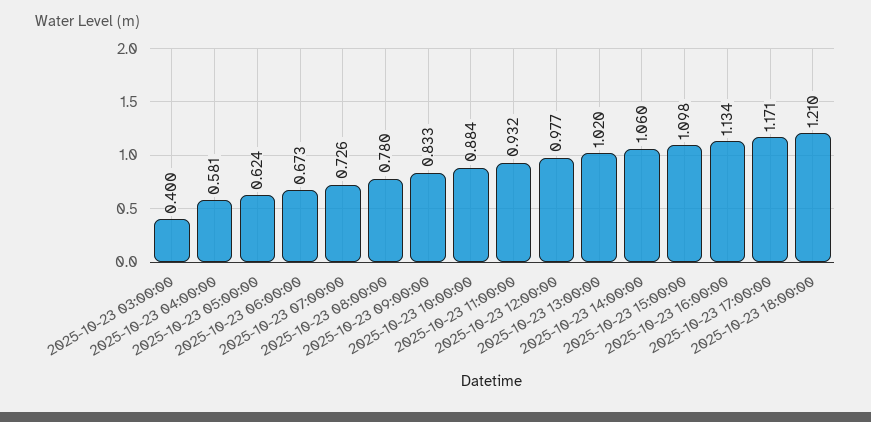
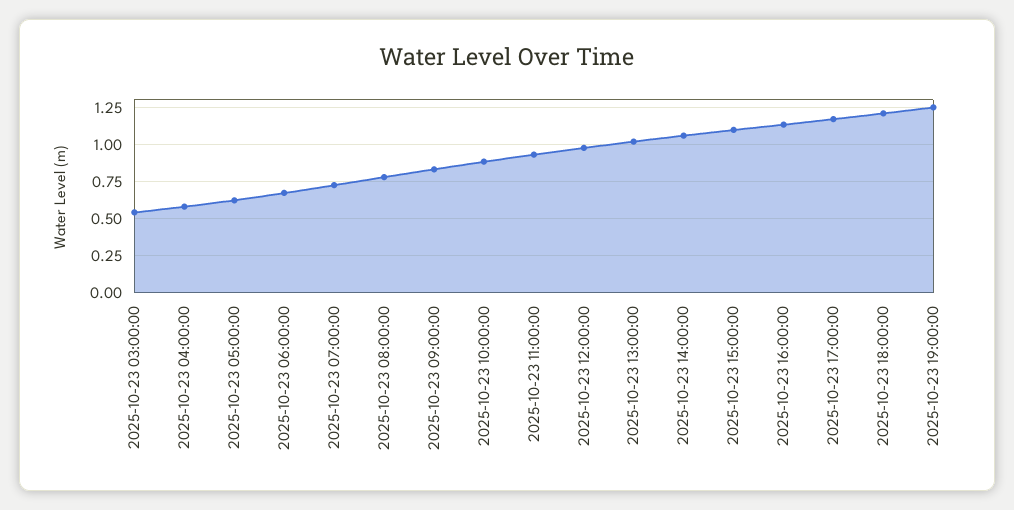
2025-10-23 03:00:00: 0.4 -> 0.55
2025-10-23 19:00:00: none -> 1.25

